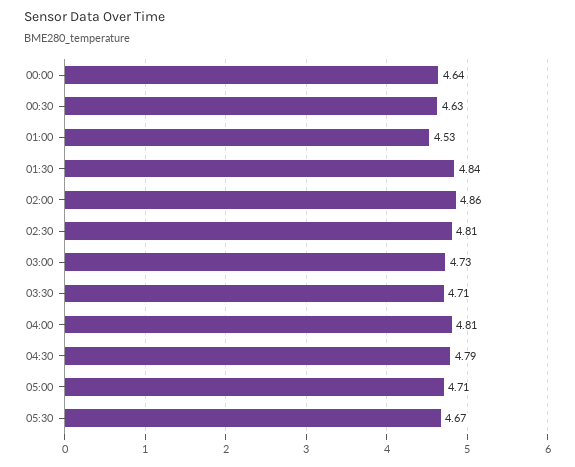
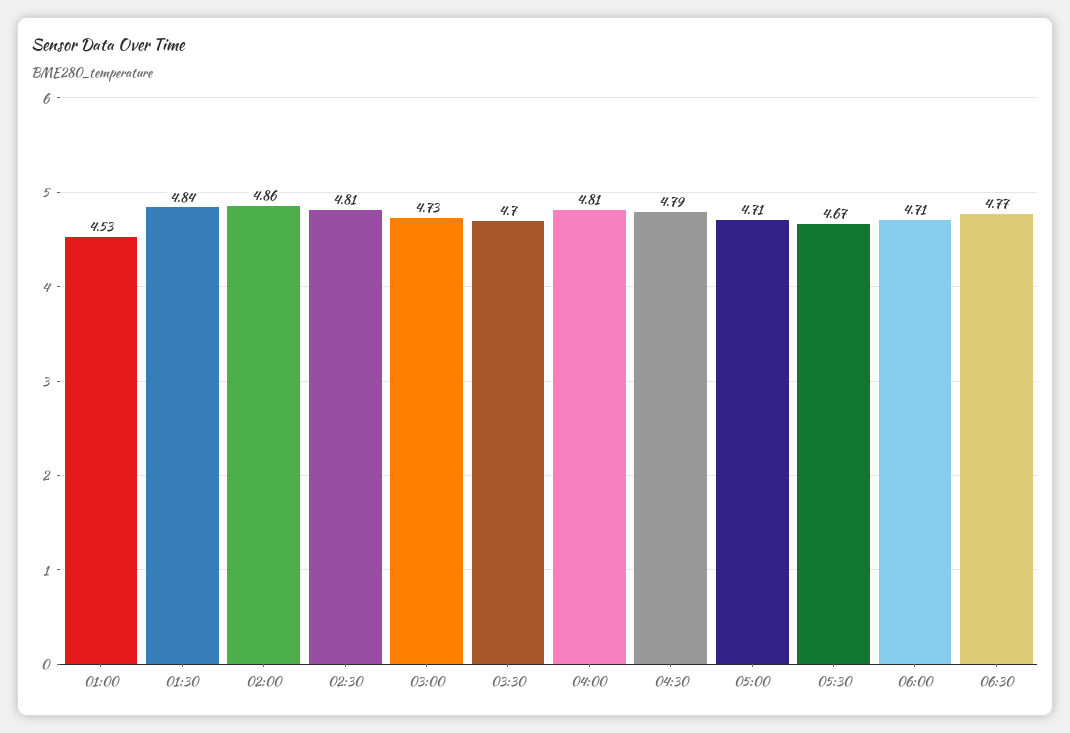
00:00: 4.64 -> none
00:30: 4.63 -> none
03:30: 4.71 -> 4.7
06:00: none -> 4.71
06:30: none -> 4.77

